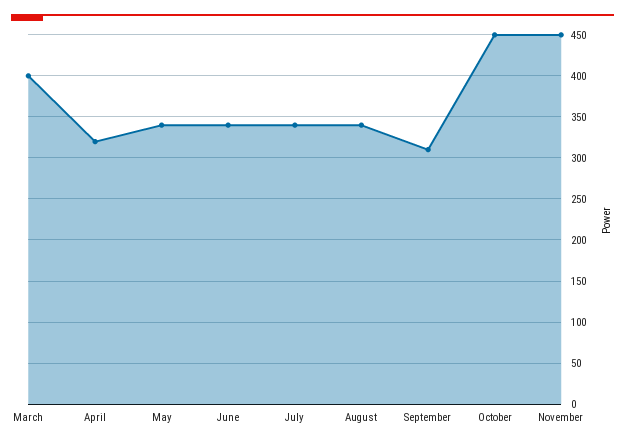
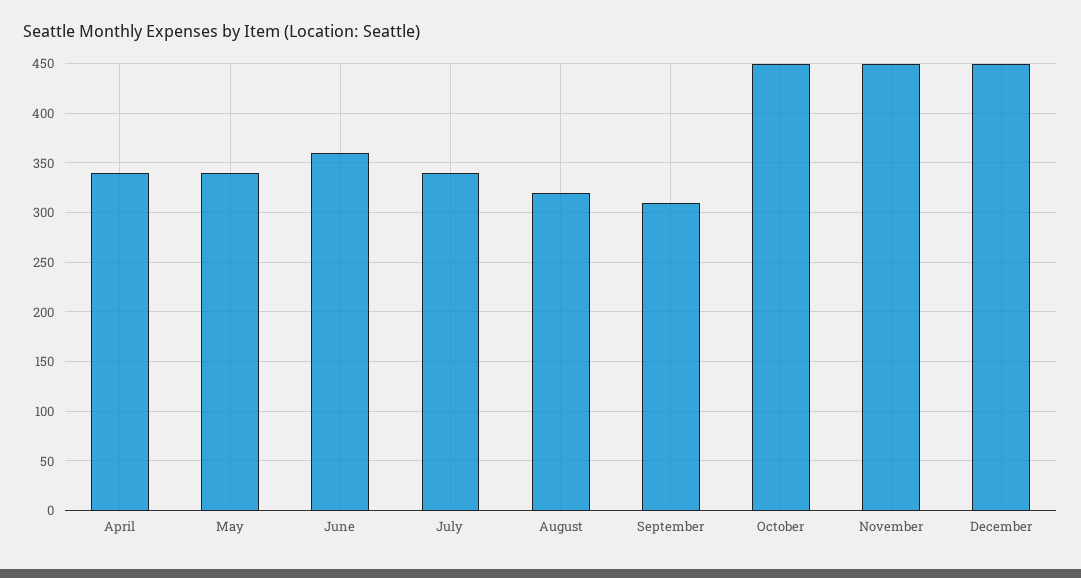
March: 400 -> none
April: 320 -> 340
June: 340 -> 360
August: 340 -> 320
December: none -> 450

